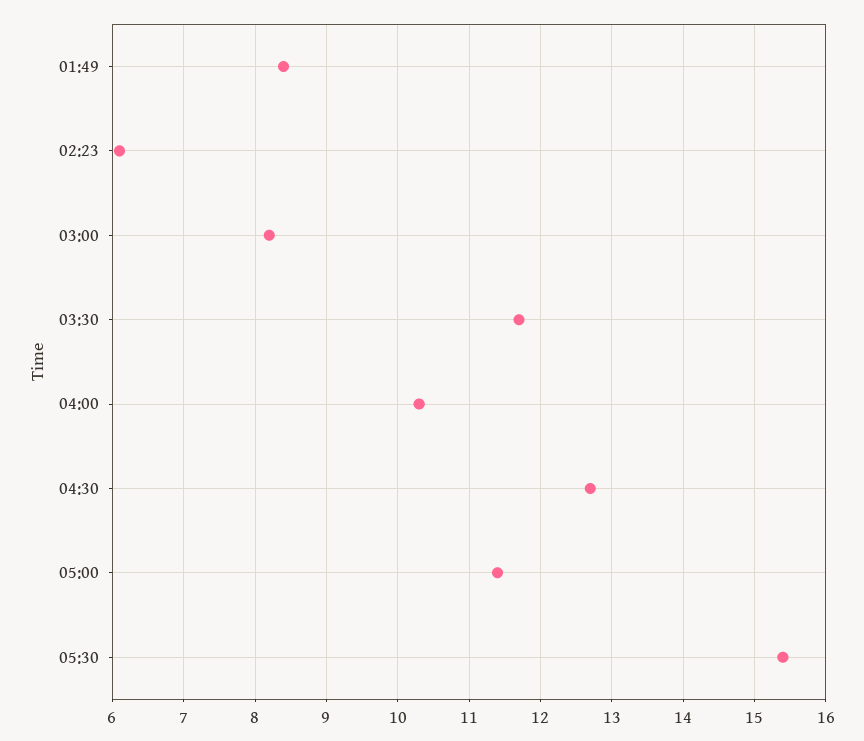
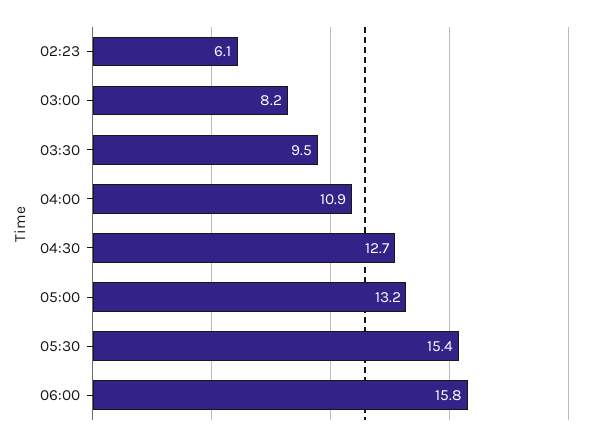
01:49: 8.4 -> none
03:30: 11.7 -> 9.5
04:00: 10.3 -> 10.9
05:00: 11.4 -> 13.2
06:00: none -> 15.8

